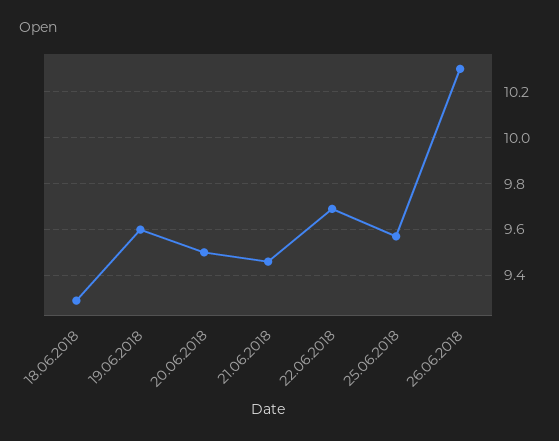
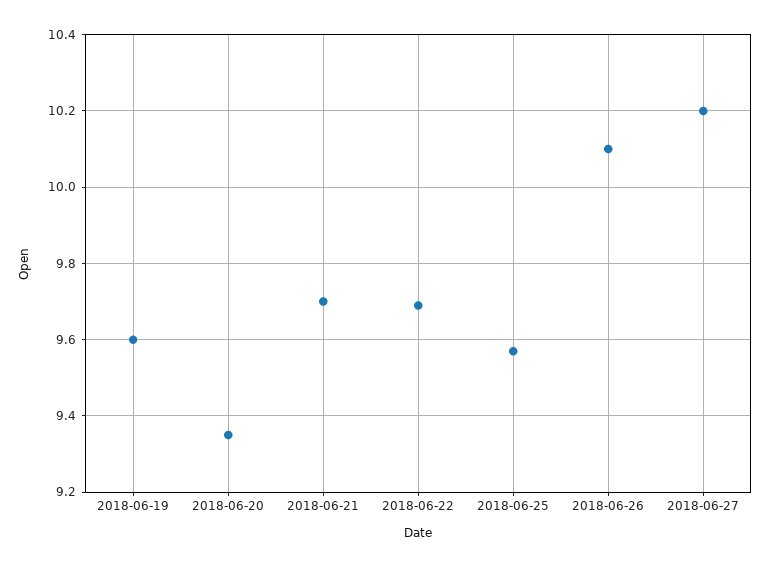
18.06.2018: 9.3 -> none
20.06.2018: 9.5 -> 9.35
21.06.2018: 9.45 -> 9.7
26.06.2018: 10.3 -> 10.1
2018-06-27: none -> 10.2

